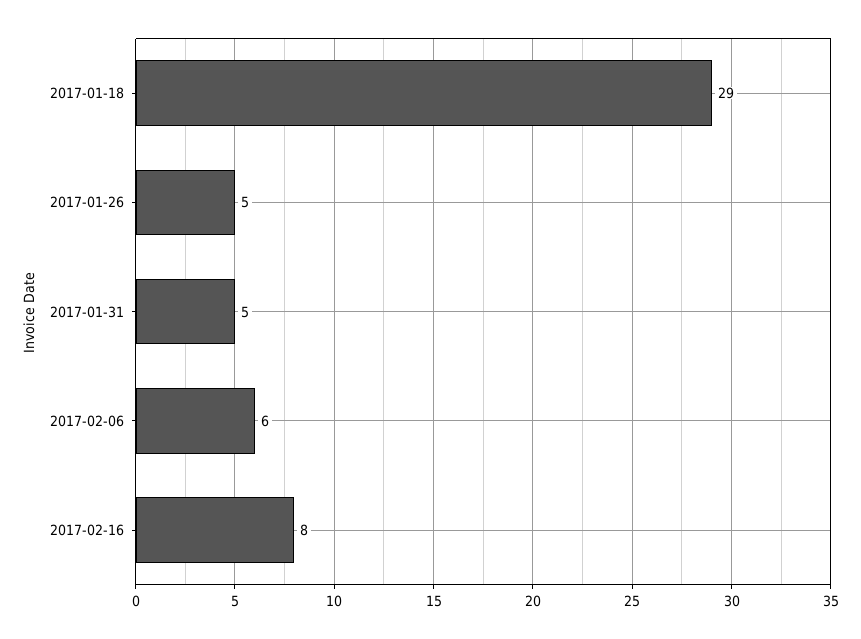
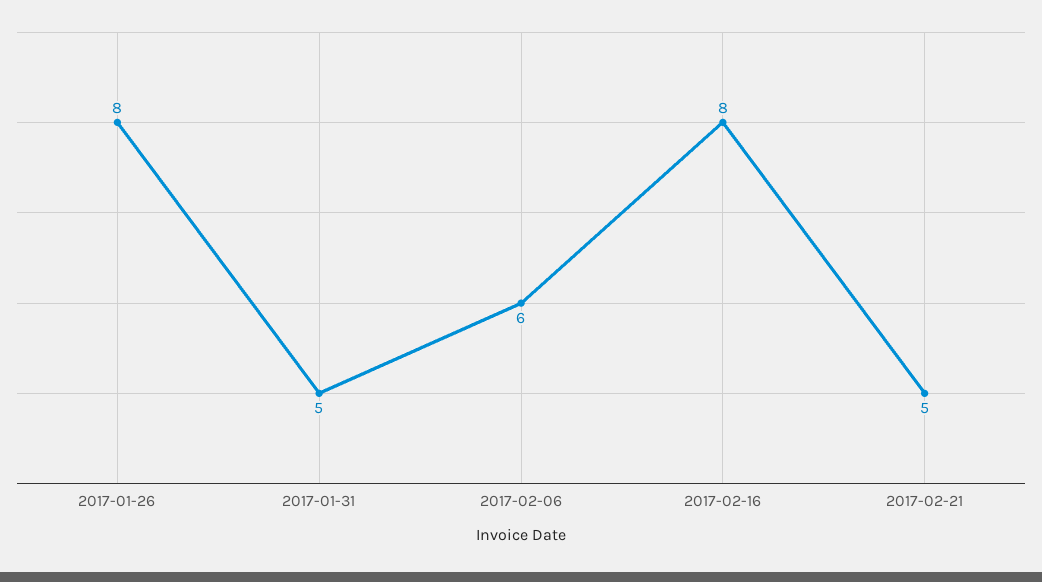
2017-01-18: 29 -> none
2017-01-26: 5 -> 8
2017-02-21: none -> 5

